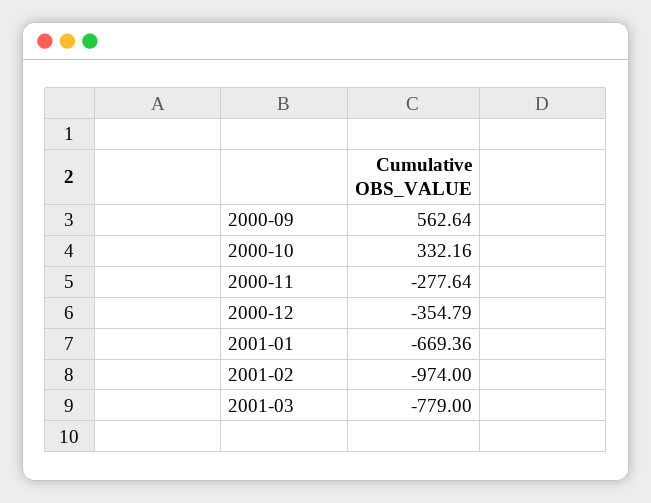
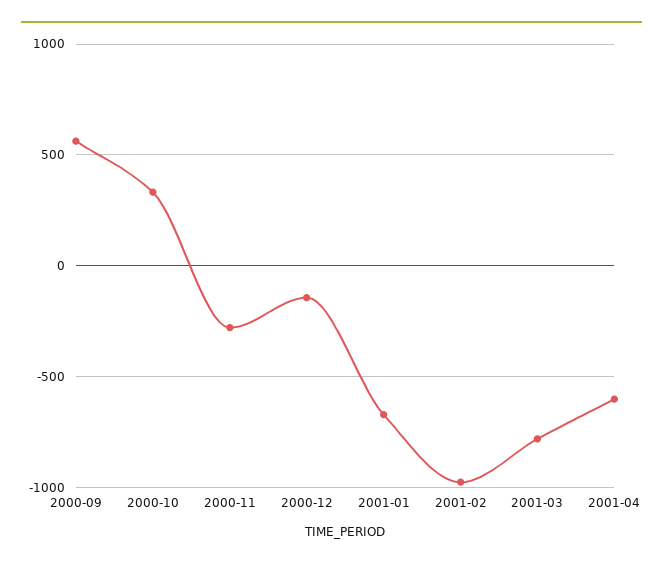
2000-12: -354.79 -> -150
2001-04: none -> -600

